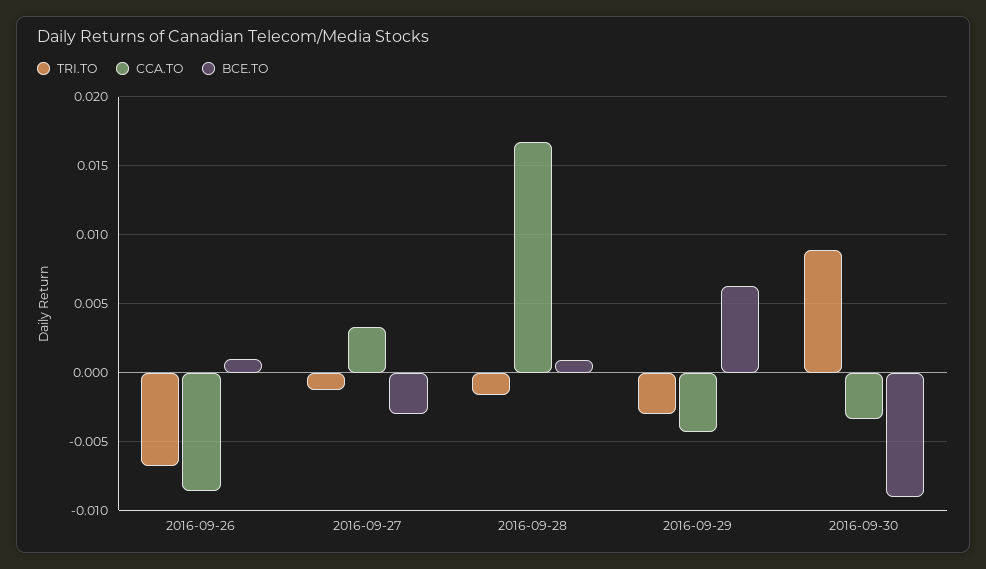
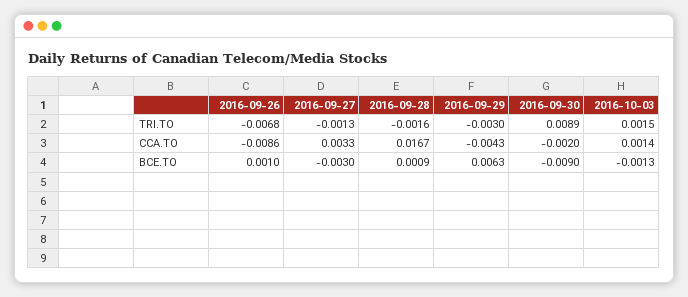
CCA.TO, 2016-09-30: -0.0035 -> -0.002
TRI.TO, 2016-10-03: none -> 0.0015
CCA.TO, 2016-10-03: none -> 0.0014
BCE.TO, 2016-10-03: none -> -0.0013

